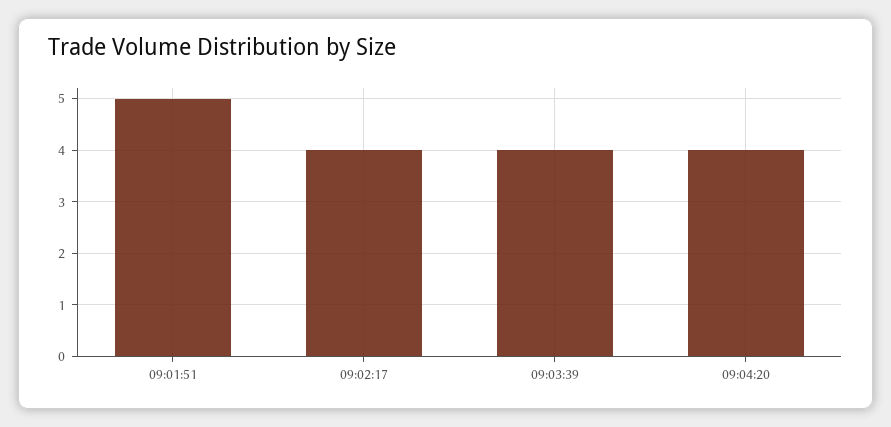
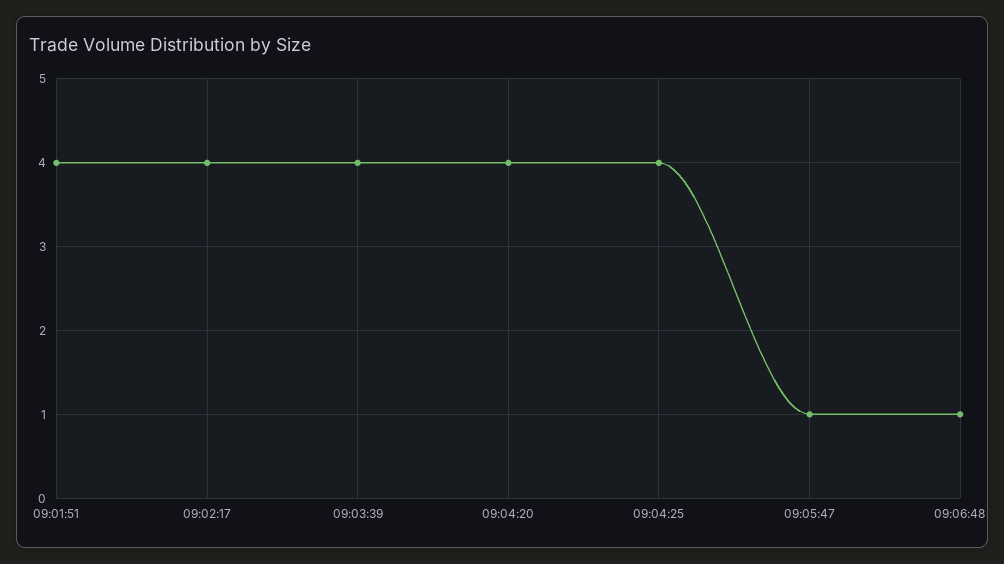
09:01:51: 5 -> 4
09:04:25: none -> 4
09:05:47: none -> 1
09:06:48: none -> 1

